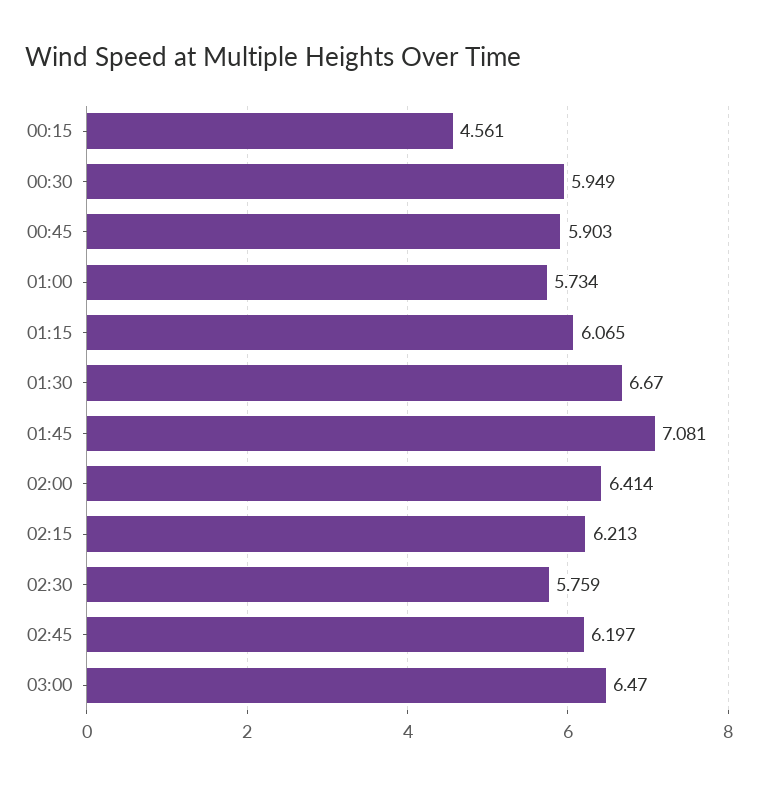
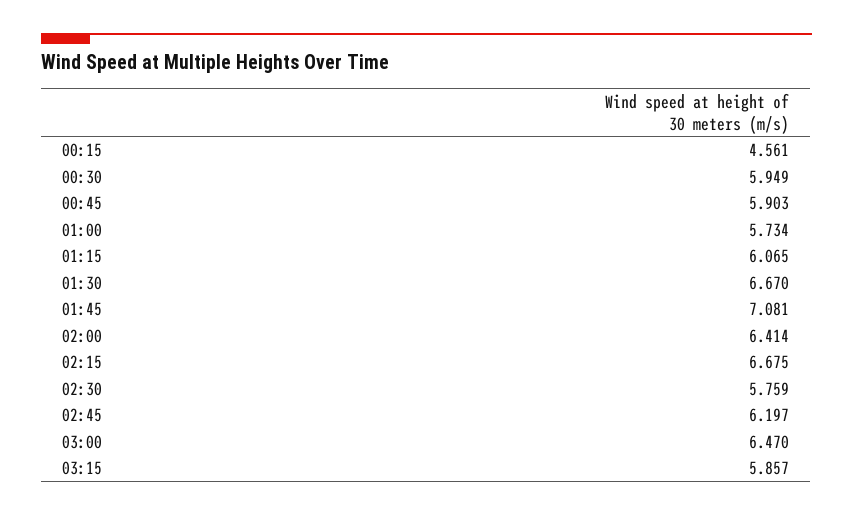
02:15: 6.213 -> 6.675
03:15: none -> 5.857

